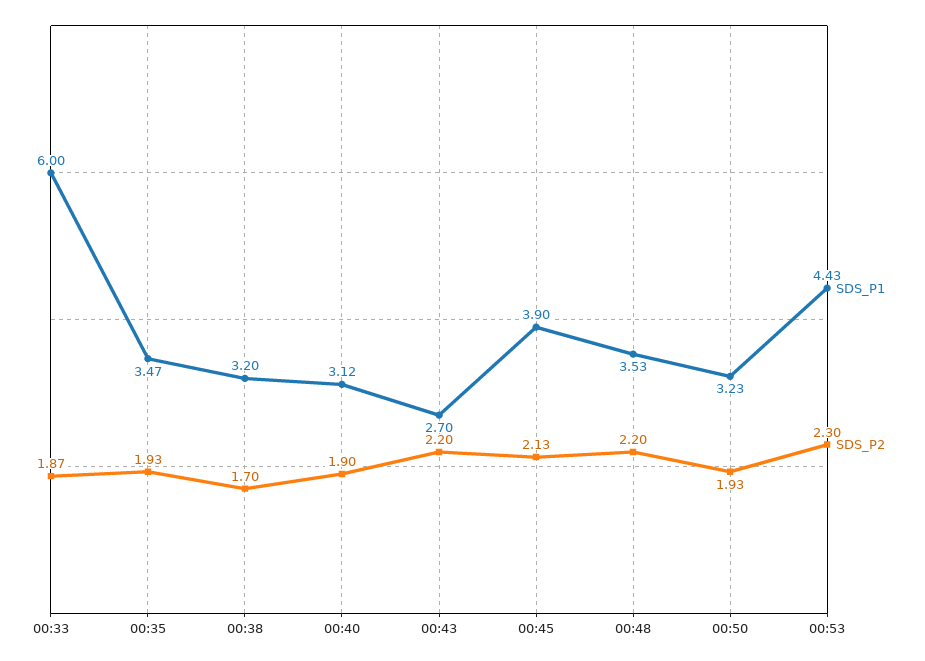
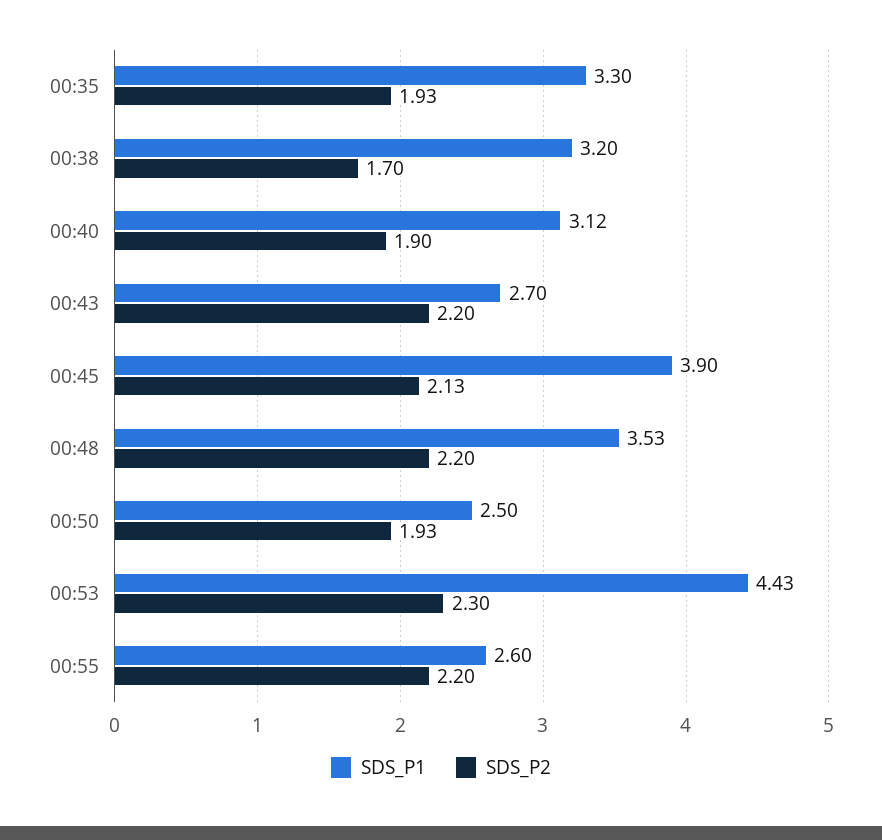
SDS_P1, 00:33: 6 -> none
SDS_P2, 00:33: 1.87 -> none
SDS_P1, 00:35: 3.47 -> 3.3
SDS_P1, 00:50: 3.23 -> 2.5
SDS_P1, 00:55: none -> 2.6
SDS_P2, 00:55: none -> 2.2

